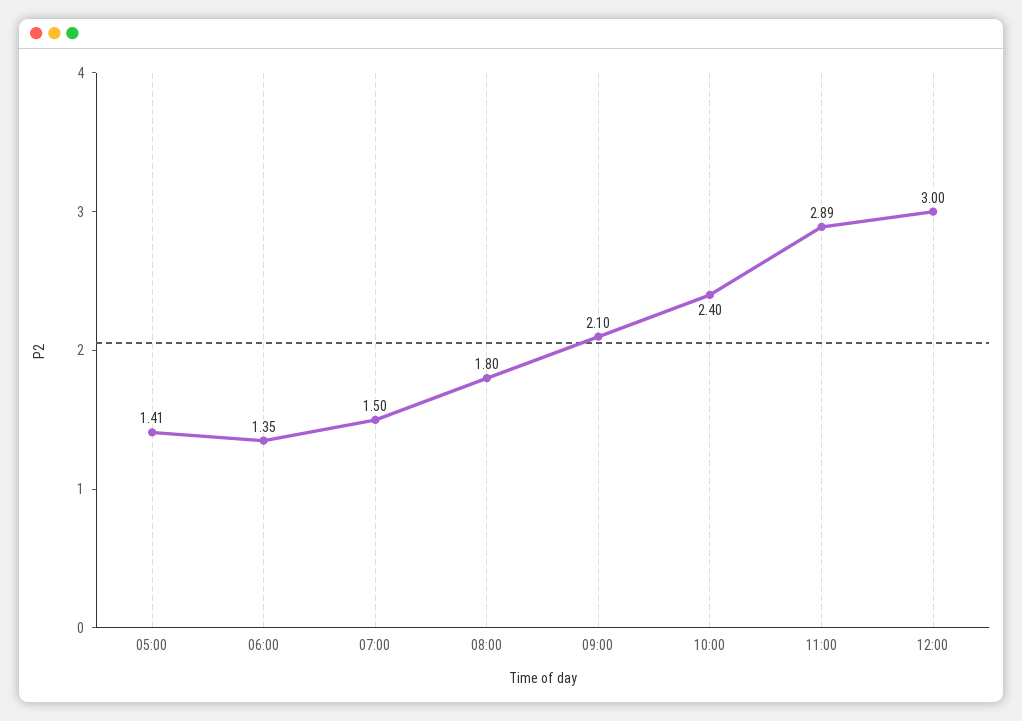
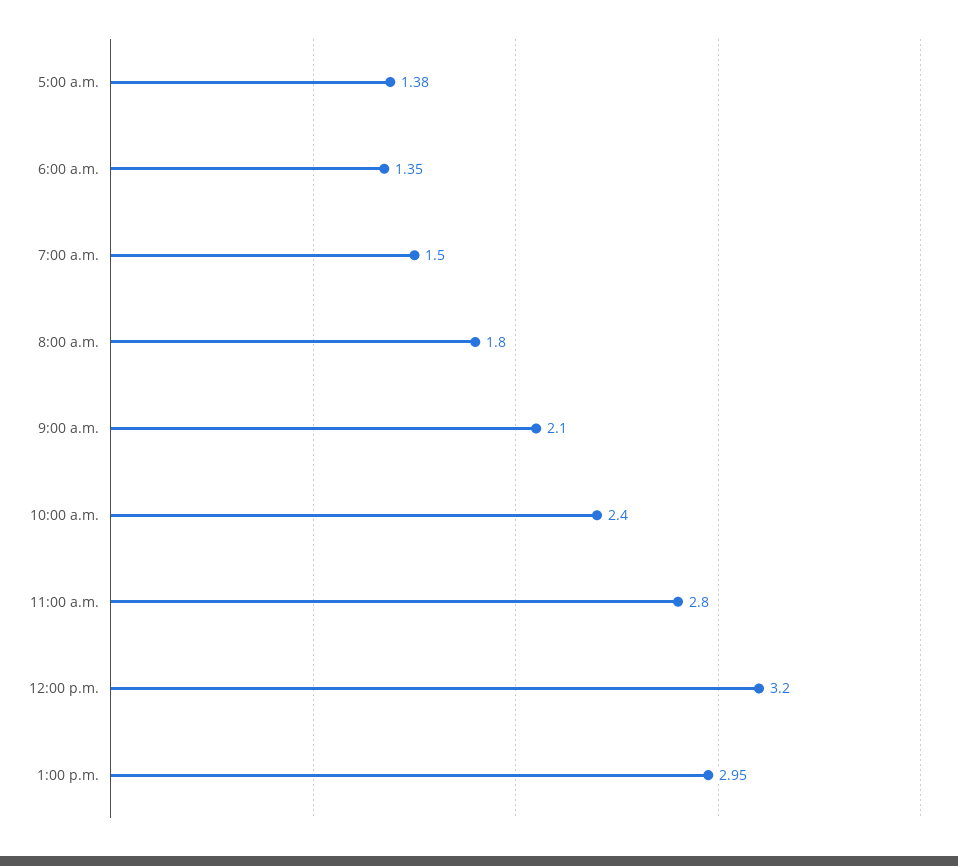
05:00: 1.41 -> 1.38
11:00: 2.89 -> 2.8
12:00: 3 -> 3.2
1:00 p.m.: none -> 2.95

